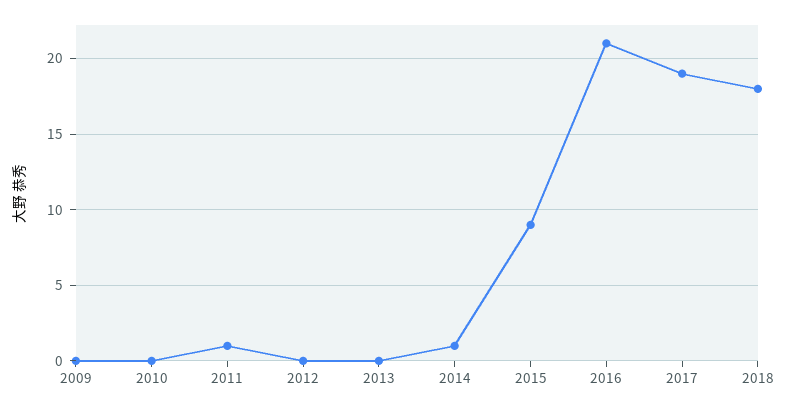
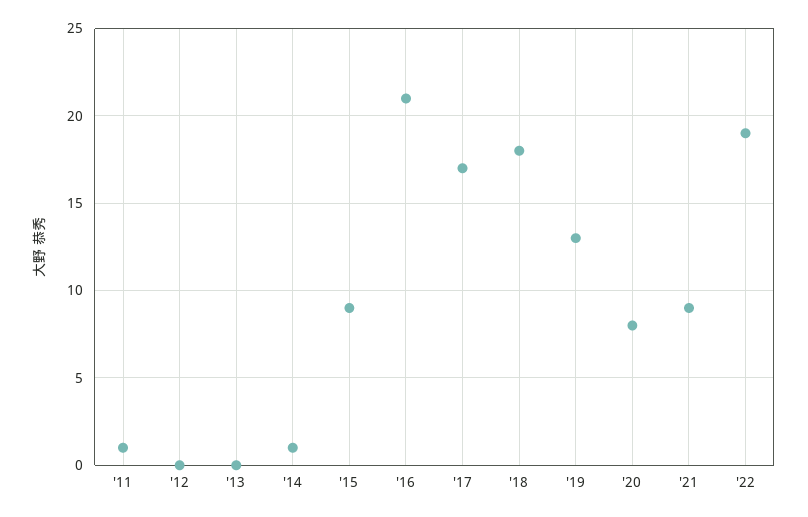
2009: 0 -> none
2010: 0 -> none
2017: 19 -> 17
'19: none -> 13
'20: none -> 8
'21: none -> 9
'22: none -> 19

